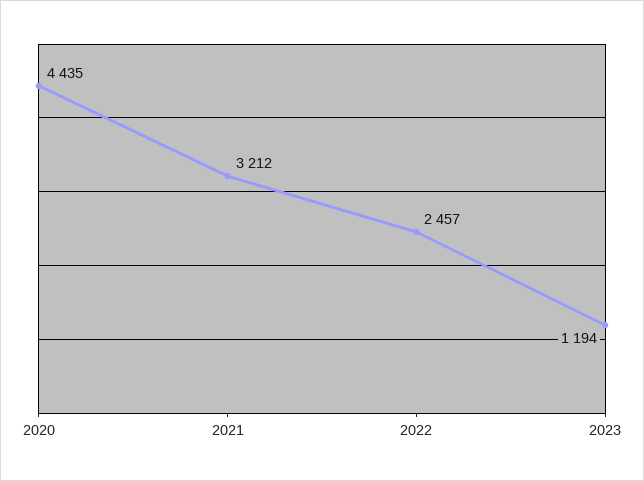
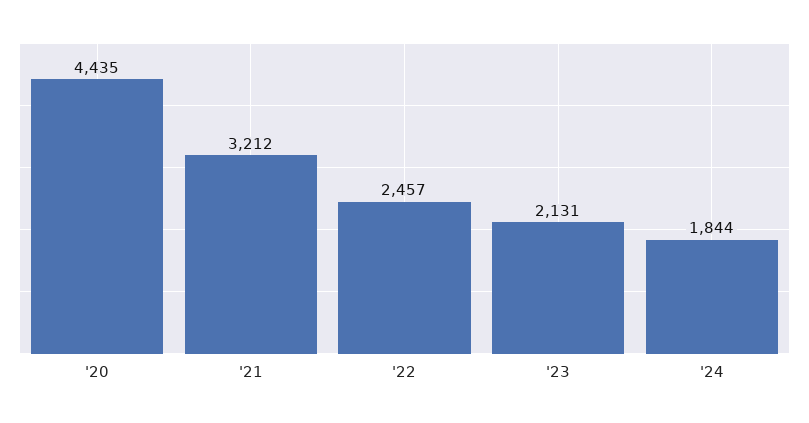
2023: 1194 -> 2131
'24: none -> 1844

